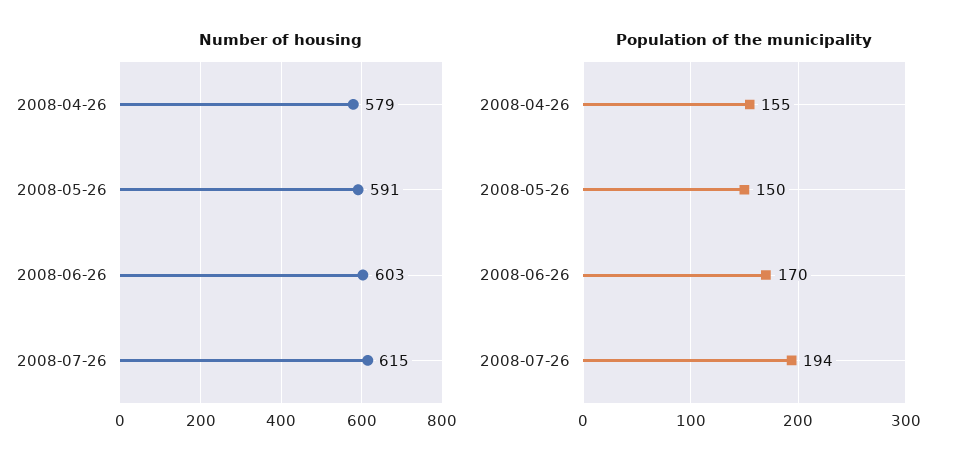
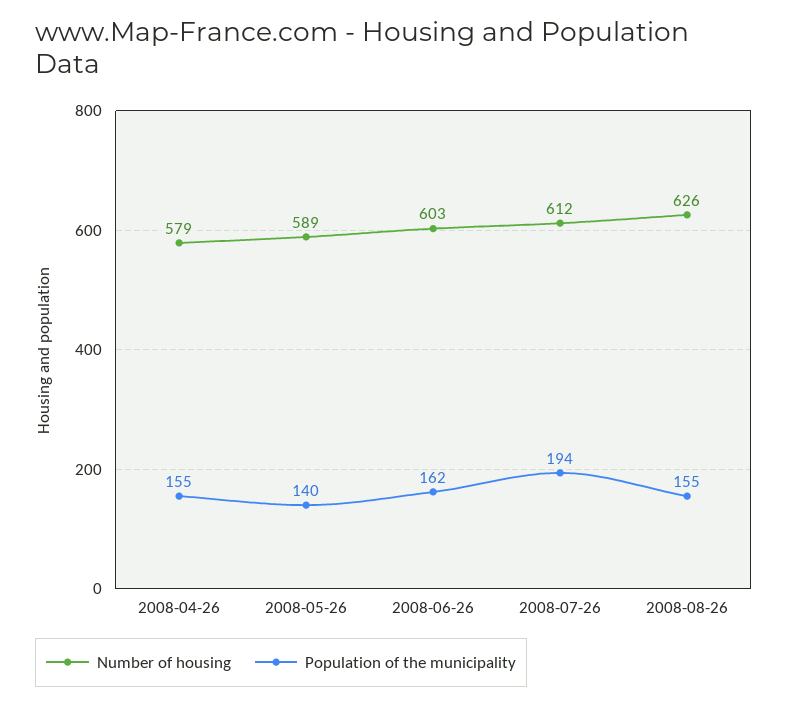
Number of housing, 2008-05-26: 591 -> 589
Number of housing, 2008-07-26: 615 -> 612
Population of the municipality, 2008-05-26: 150 -> 140
Population of the municipality, 2008-06-26: 170 -> 162
Number of housing, 2008-08-26: none -> 626
Population of the municipality, 2008-08-26: none -> 155

